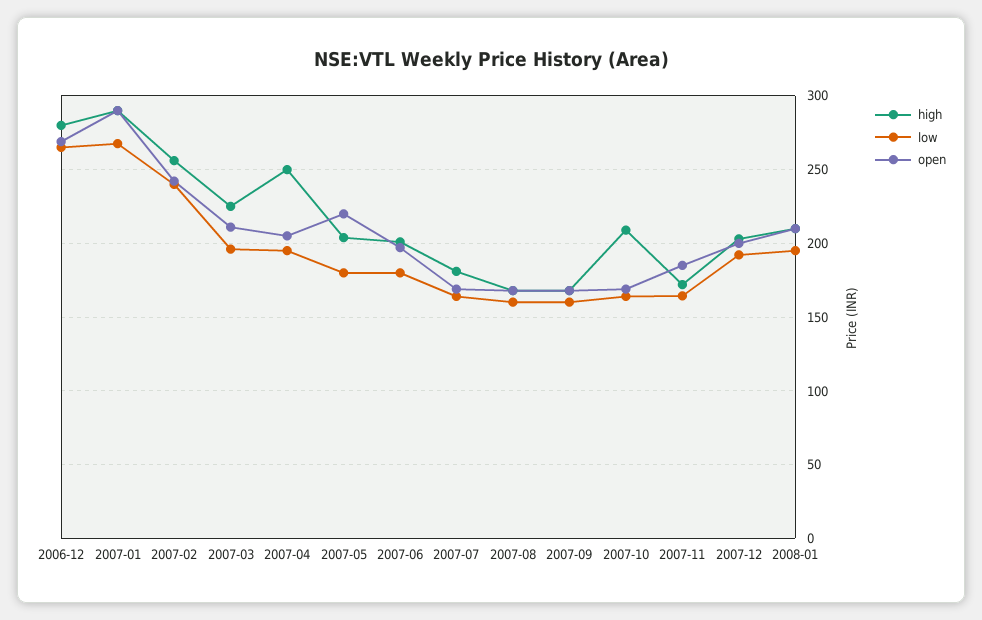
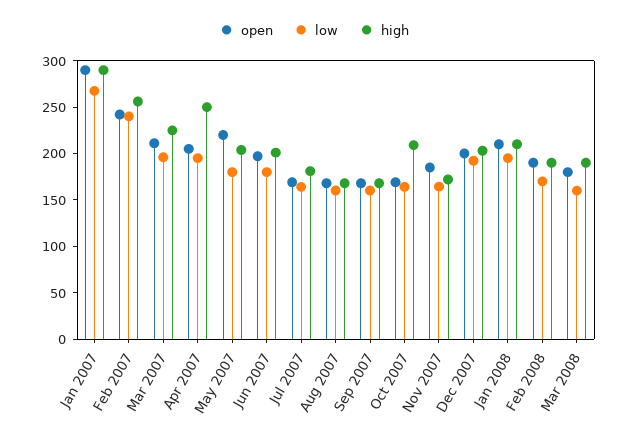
high, 2006-12: 280 -> none
low, 2006-12: 265 -> none
open, 2006-12: 270 -> none
open, Feb 2008: none -> 190
low, Feb 2008: none -> 170
high, Feb 2008: none -> 190
open, Mar 2008: none -> 180
low, Mar 2008: none -> 160
high, Mar 2008: none -> 190

